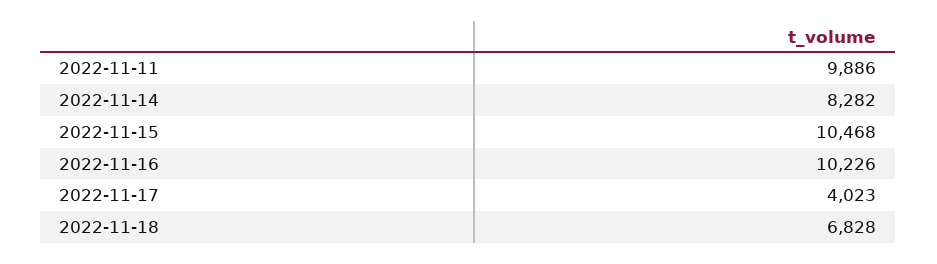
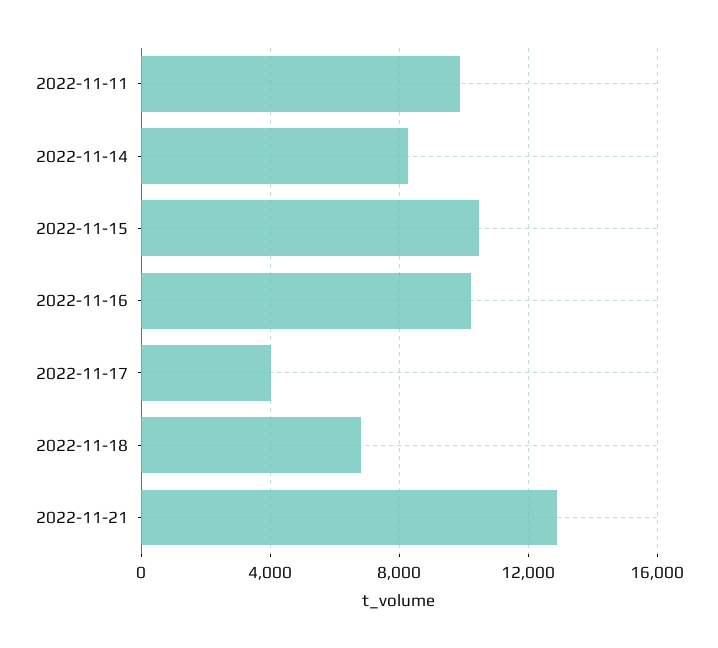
2022-11-21: none -> 13000

